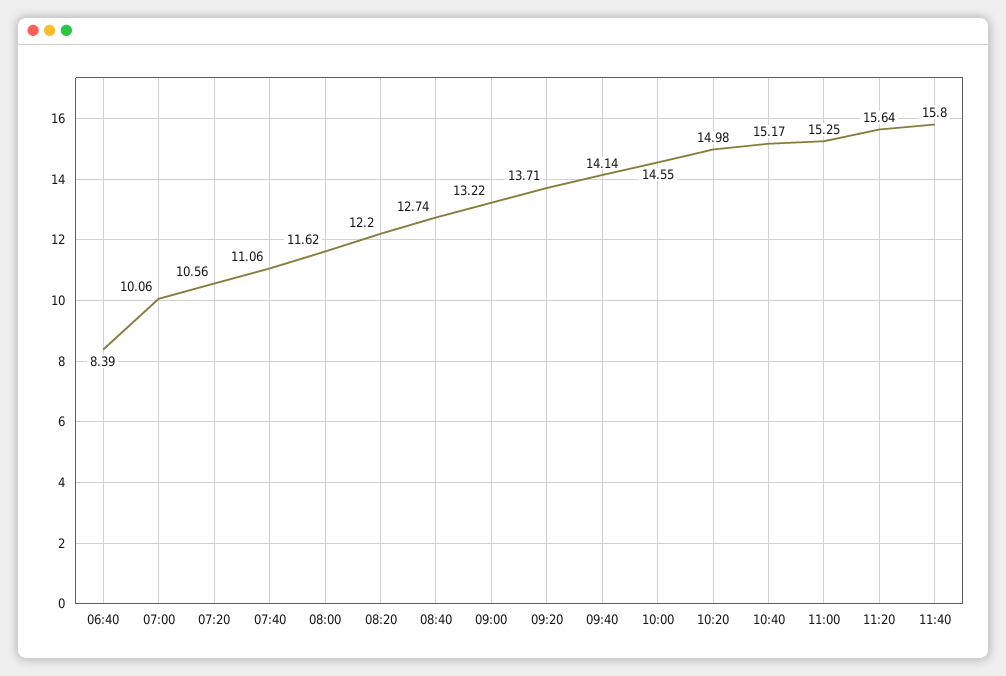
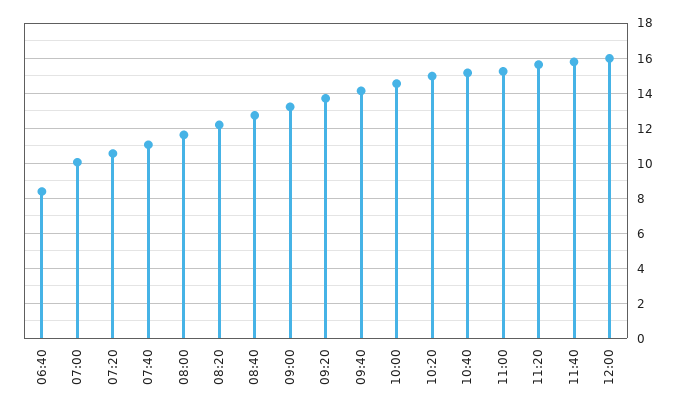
12:00: none -> 16

